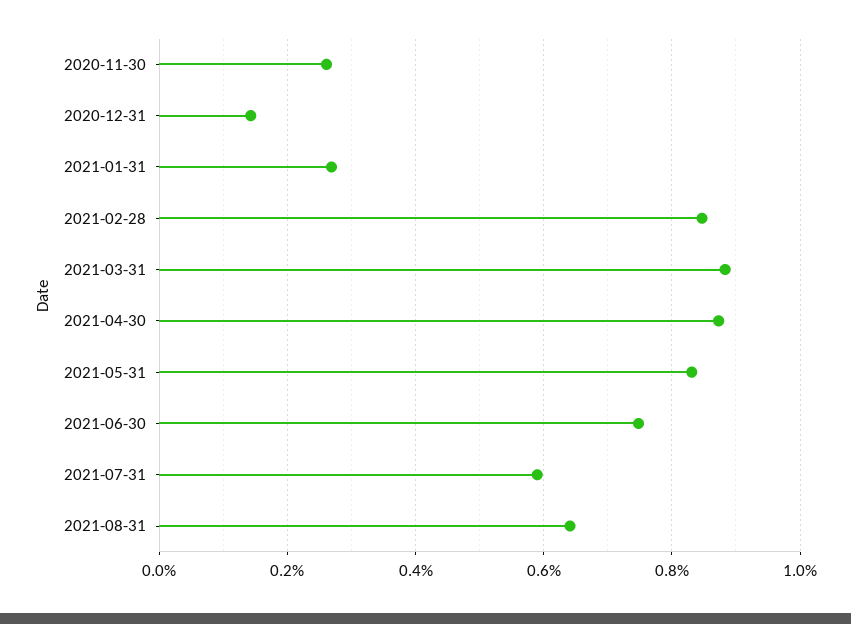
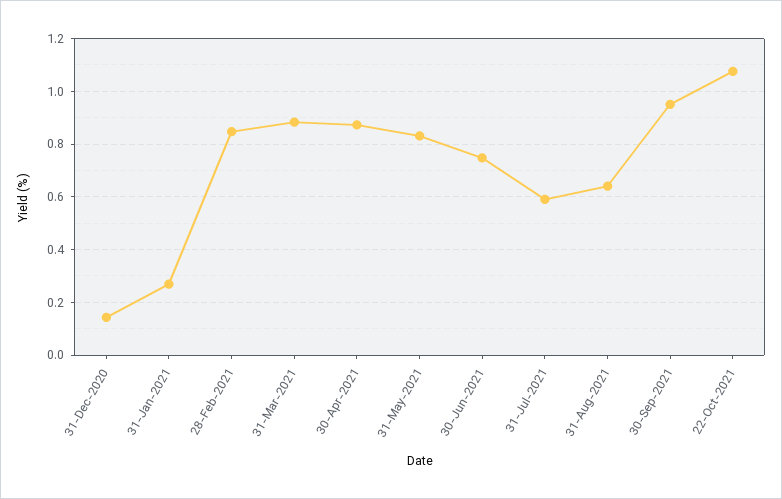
2020-11-30: 0.26 -> none
30-Sep-2021: none -> 0.95
22-Oct-2021: none -> 1.075

